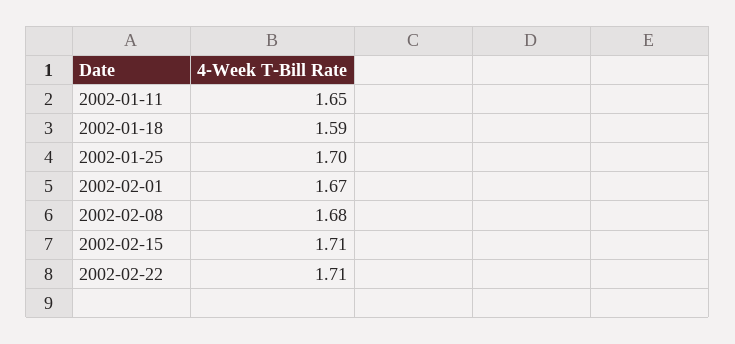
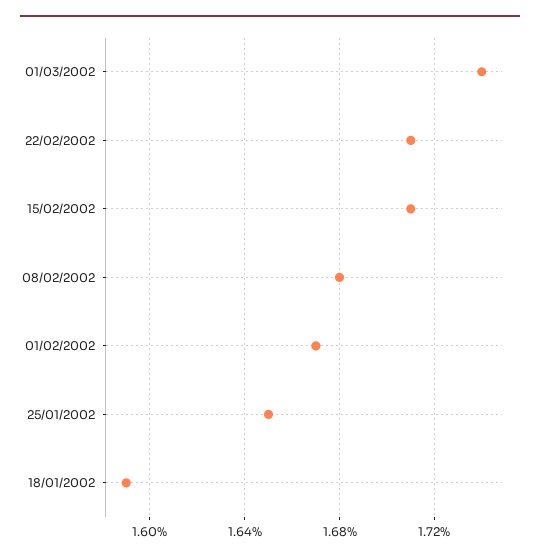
2002-01-11: 1.65 -> none
2002-01-25: 1.7 -> 1.65
01/03/2002: none -> 1.74

